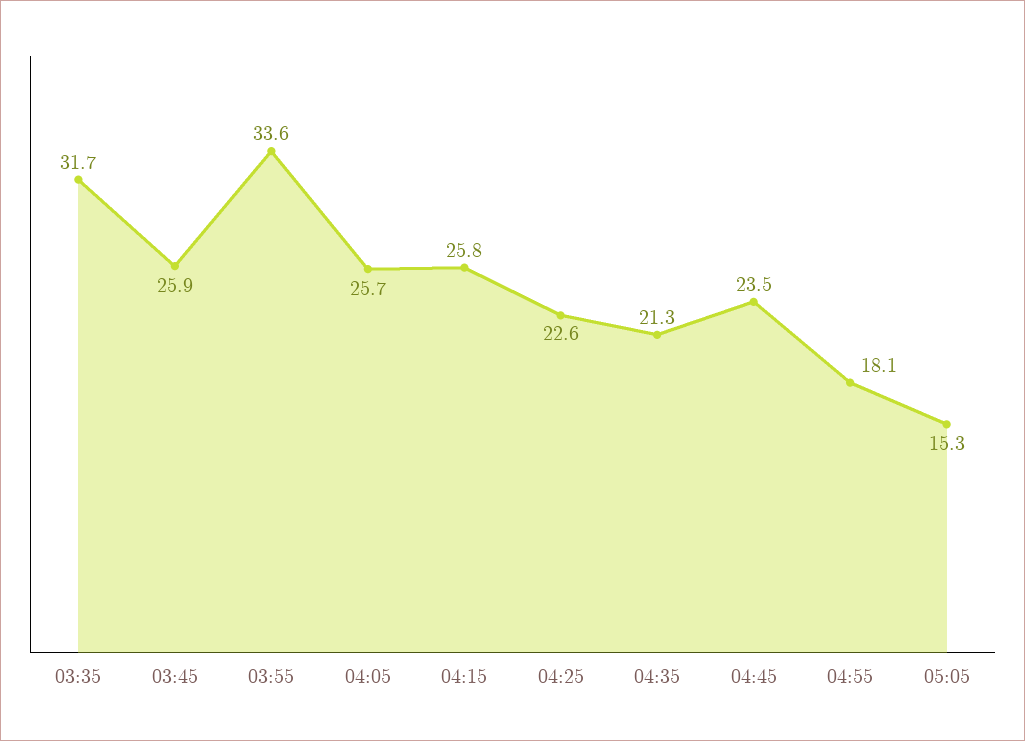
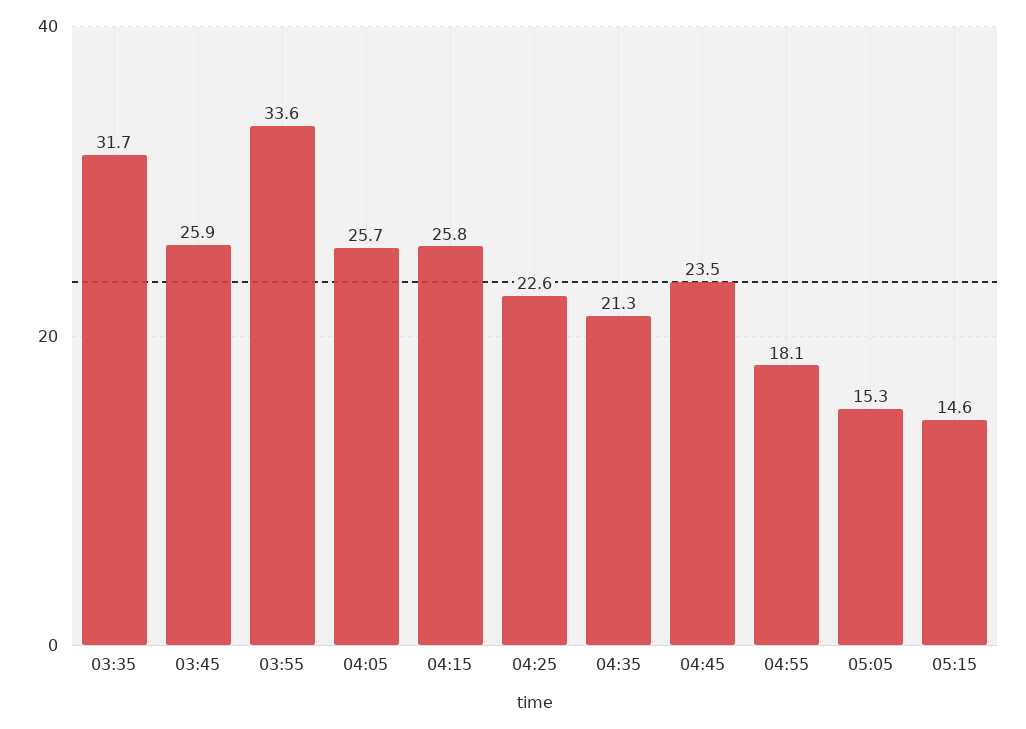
05:15: none -> 14.6

